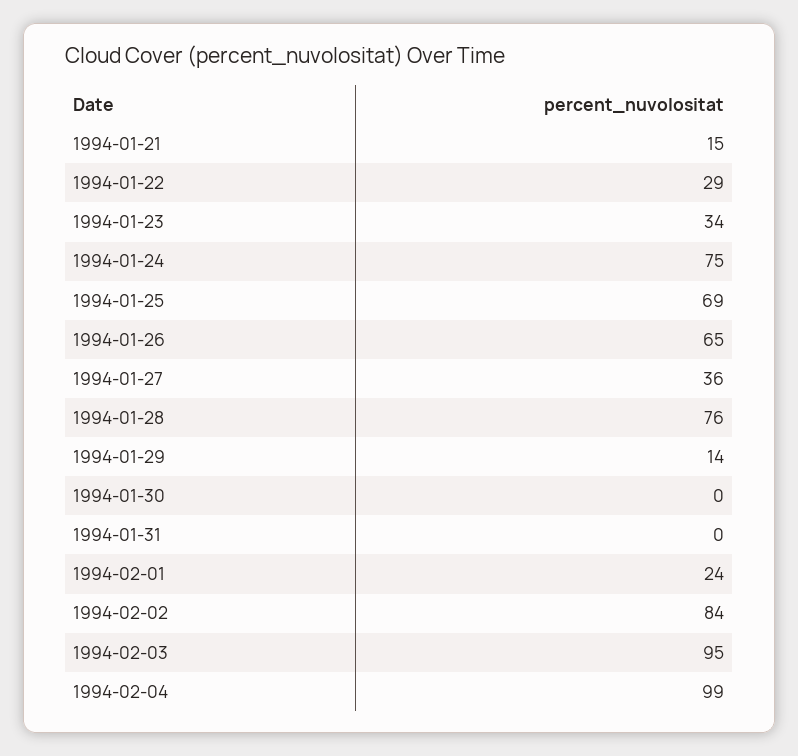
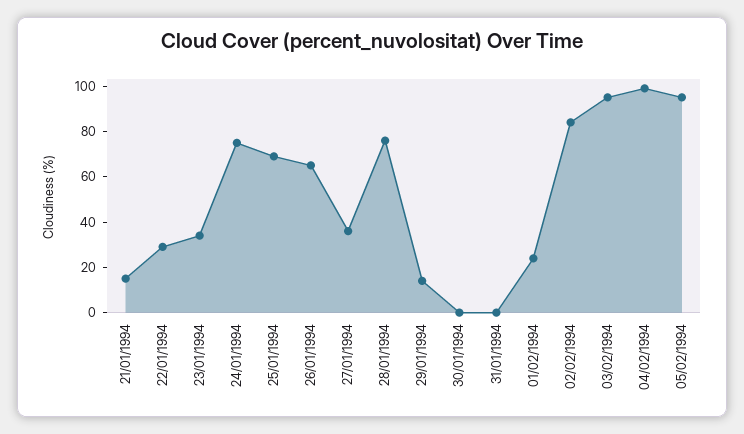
05/02/1994: none -> 95

